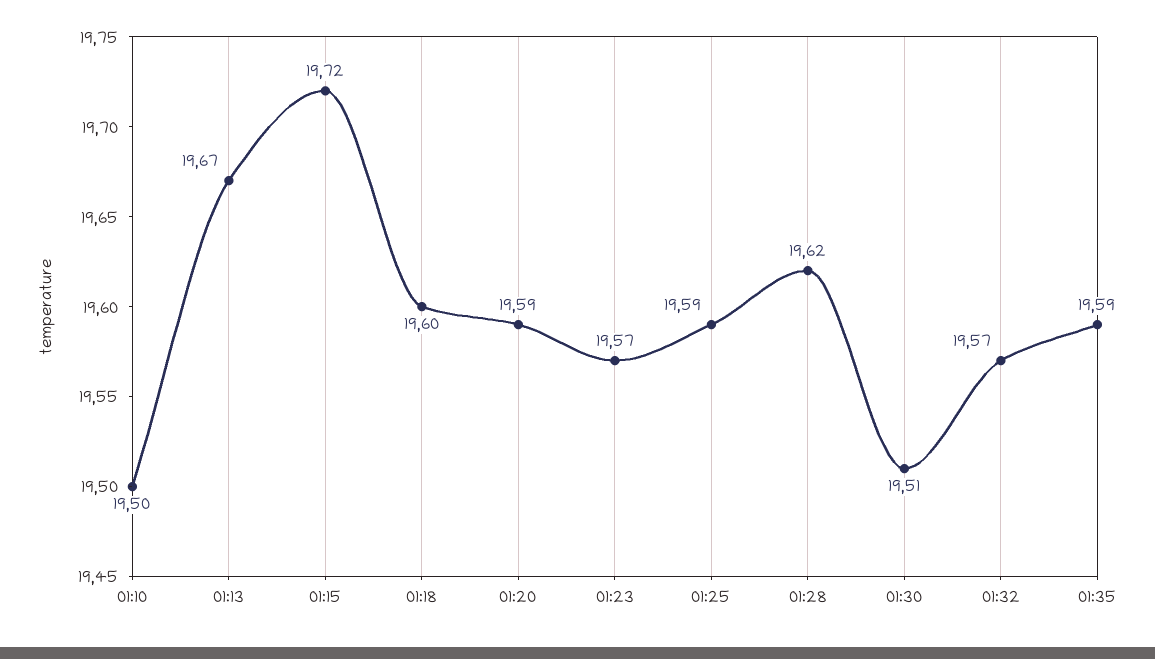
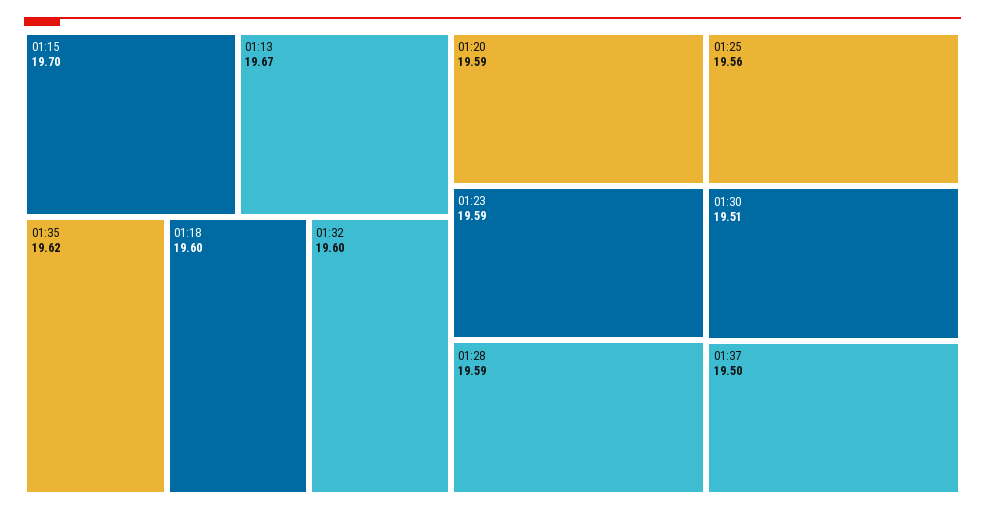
01:10: 19.5 -> none
01:15: 19.72 -> 19.7
01:23: 19.57 -> 19.59
01:25: 19.59 -> 19.56
01:28: 19.62 -> 19.59
01:32: 19.57 -> 19.6
01:35: 19.59 -> 19.62
01:37: none -> 19.5

